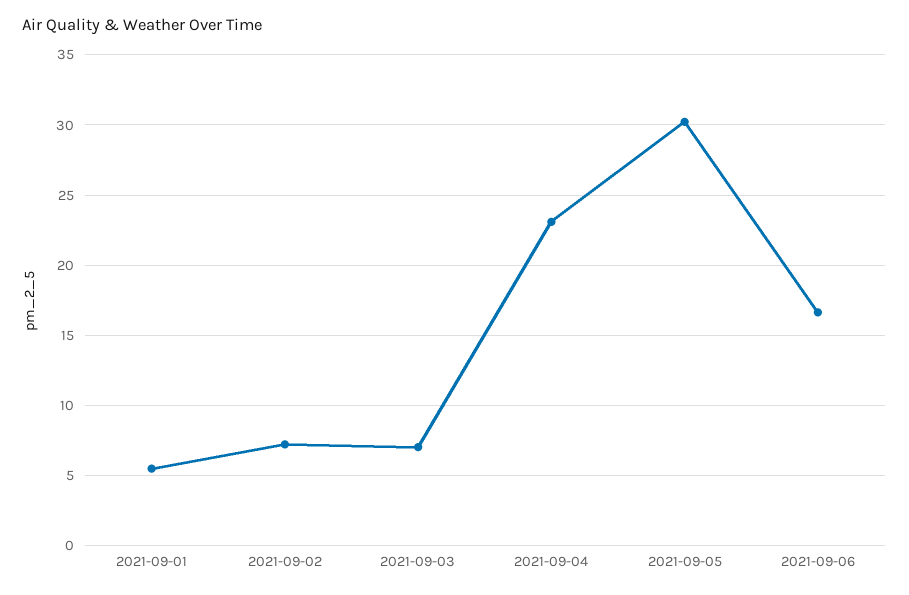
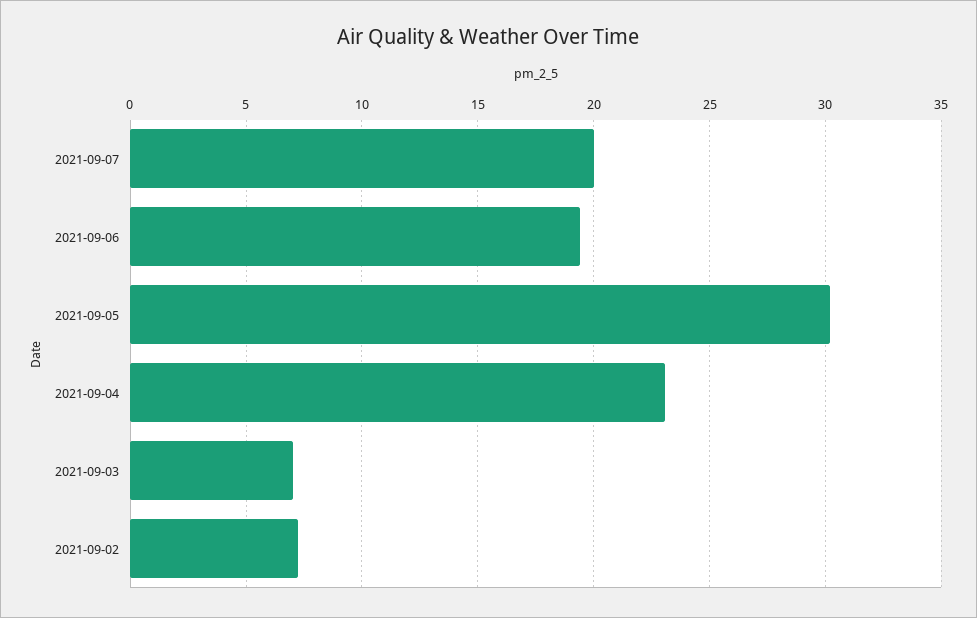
2021-09-01: 5.5 -> none
2021-09-06: 16.5 -> 19.5
2021-09-07: none -> 20

